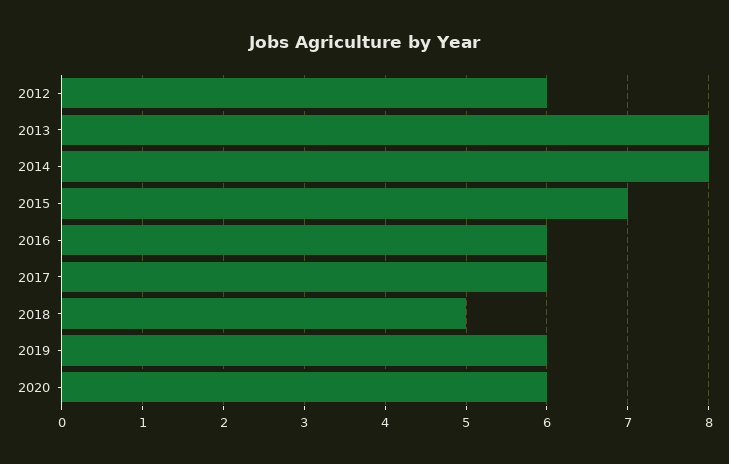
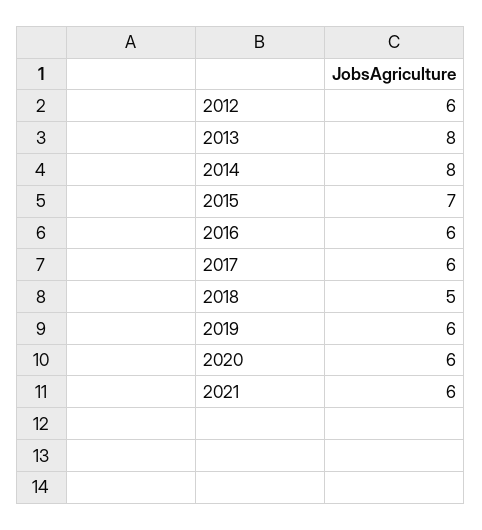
2021: none -> 6

